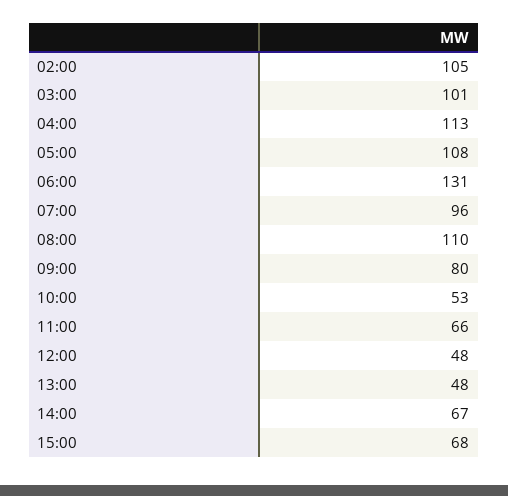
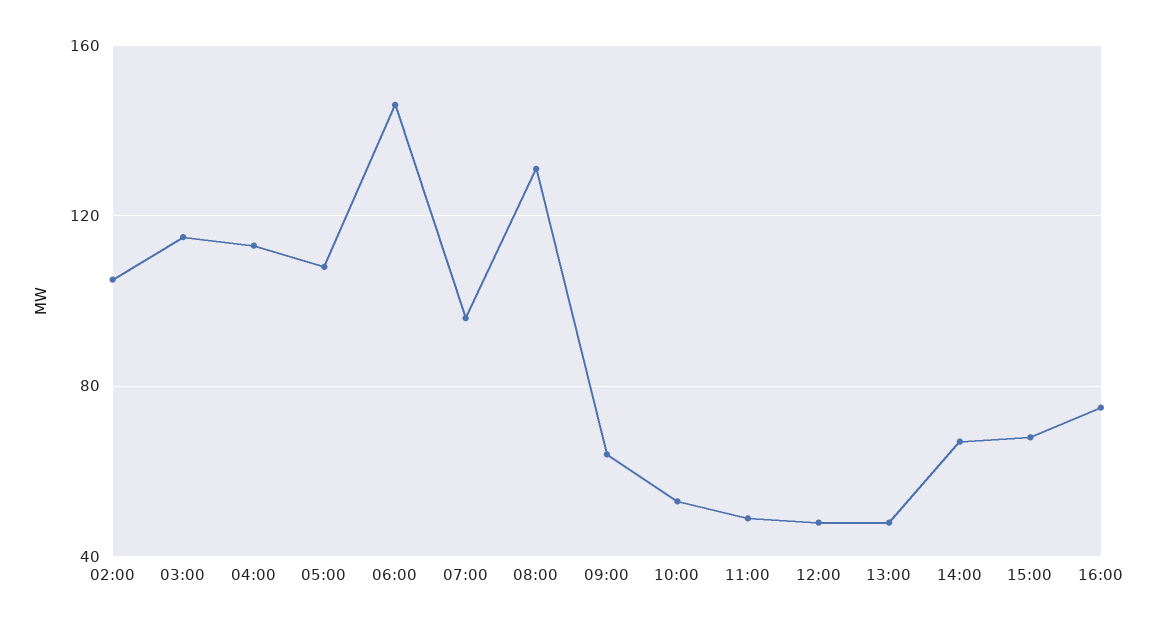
03:00: 101 -> 115
06:00: 131 -> 145
08:00: 110 -> 130
09:00: 80 -> 65
11:00: 66 -> 50
16:00: none -> 75

